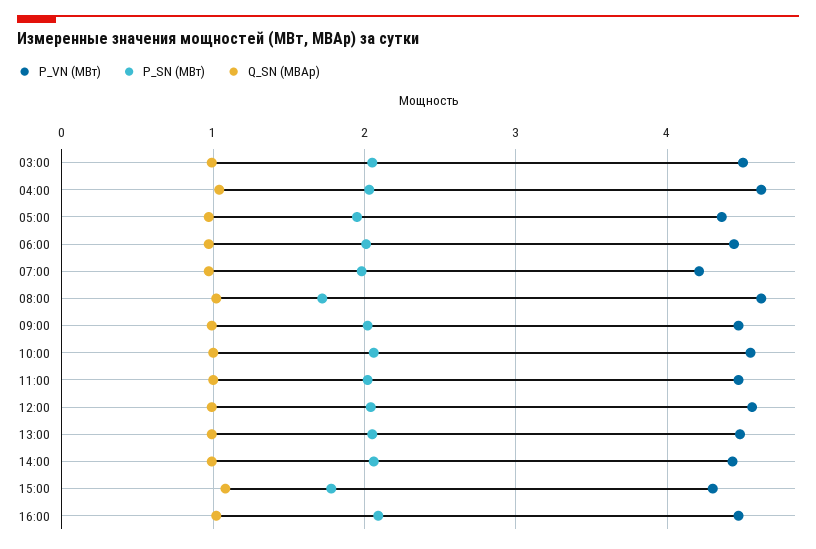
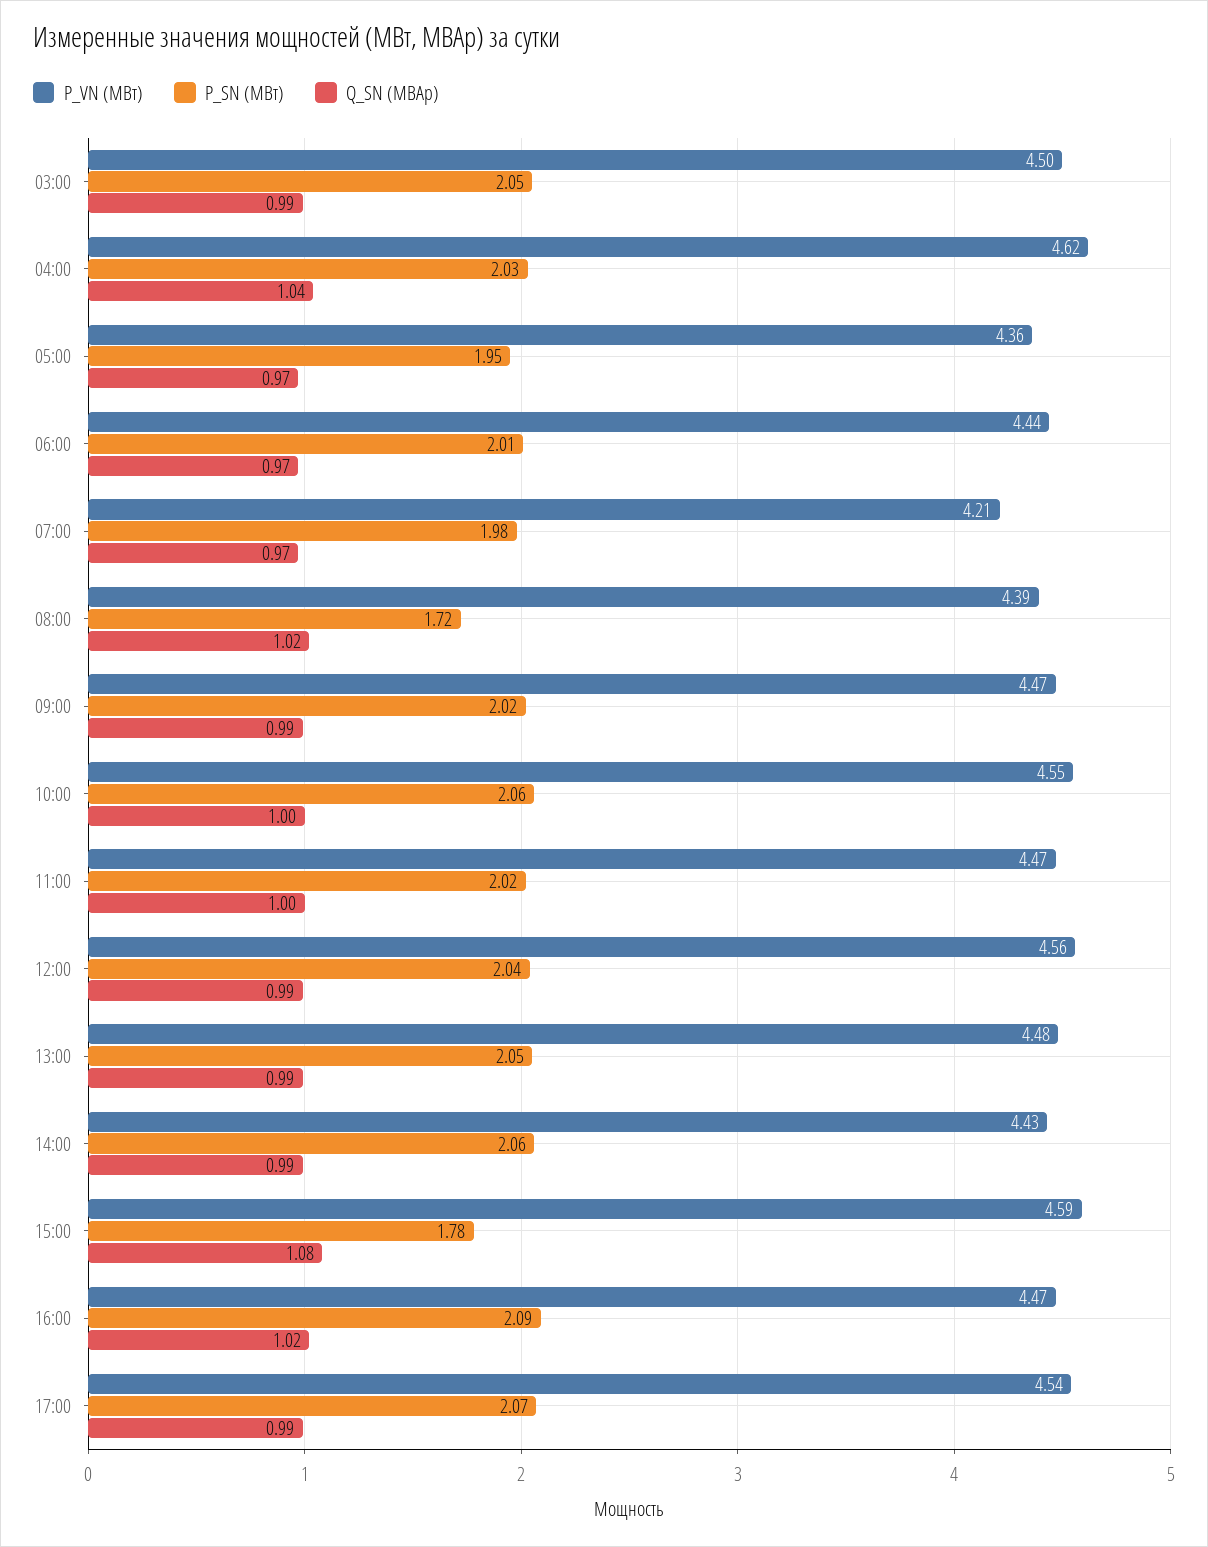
P_VN (МВт), 08:00: 4.6 -> 4.39
P_VN (МВт), 15:00: 4.3 -> 4.59
P_VN (МВт), 17:00: none -> 4.54
P_SN (МВт), 17:00: none -> 2.07
Q_SN (МВАр), 17:00: none -> 0.99

